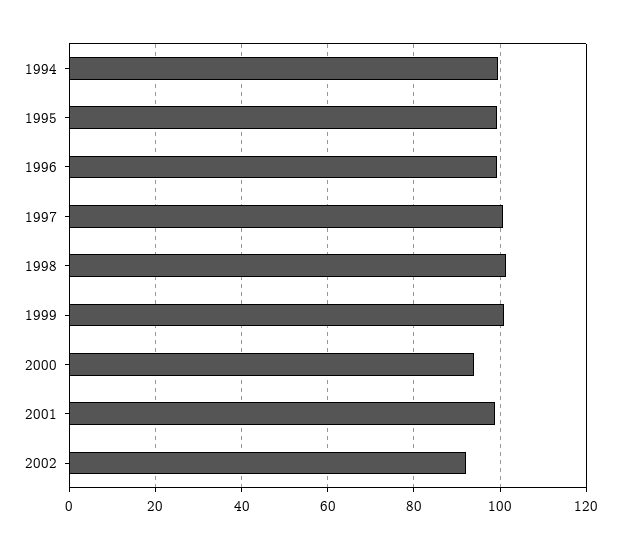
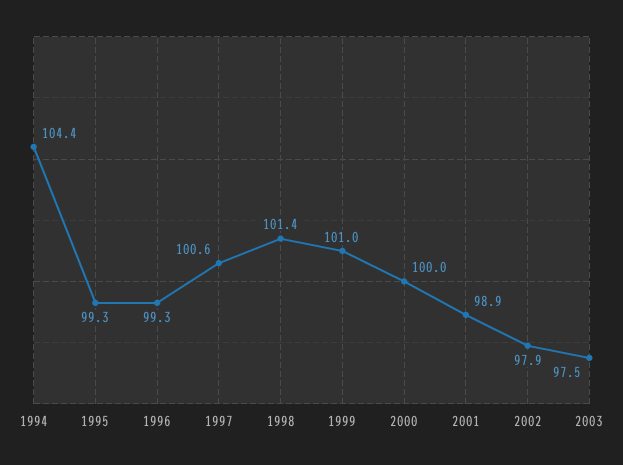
1994: 100 -> 104.4
2000: 94 -> 100
2002: 92 -> 97.9
2003: none -> 97.5

